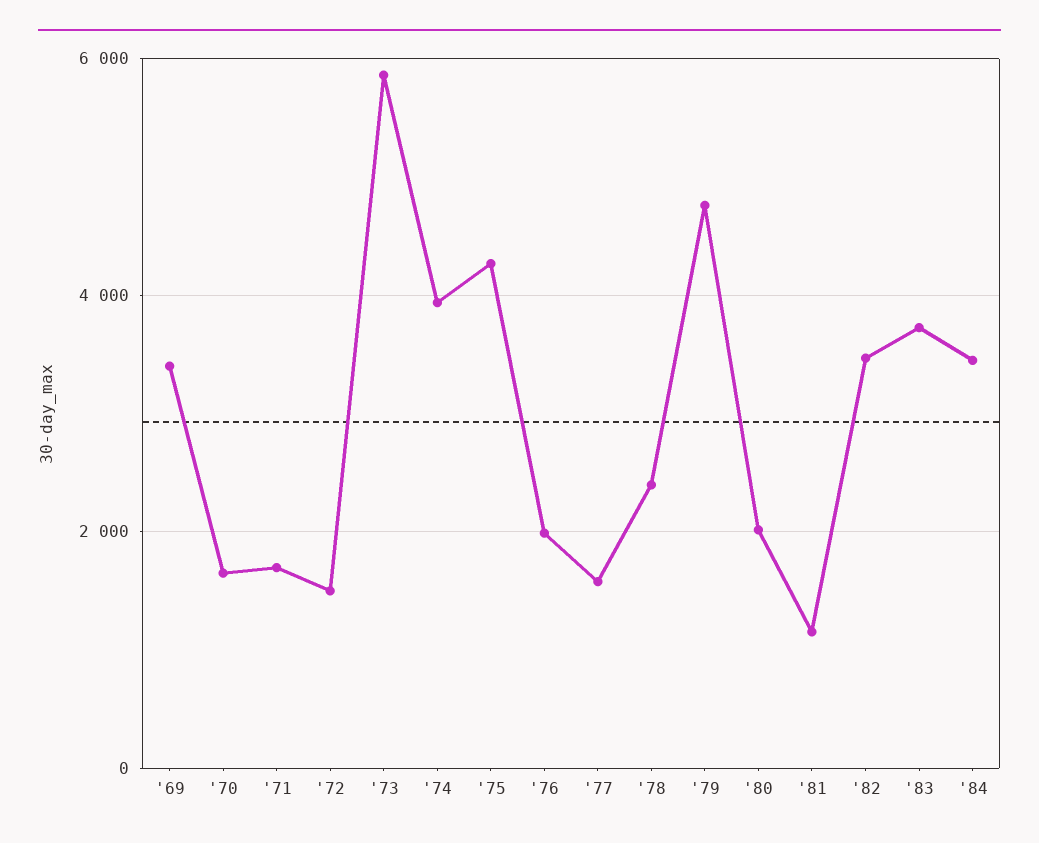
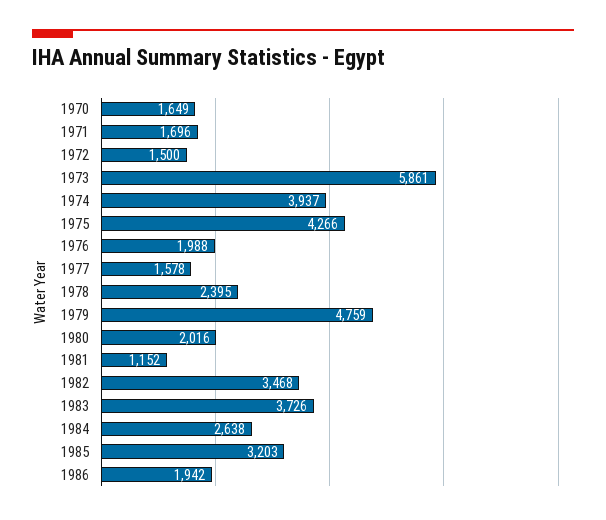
'69: 3400 -> none
'84: 3400 -> 2638
1985: none -> 3203
1986: none -> 1942

